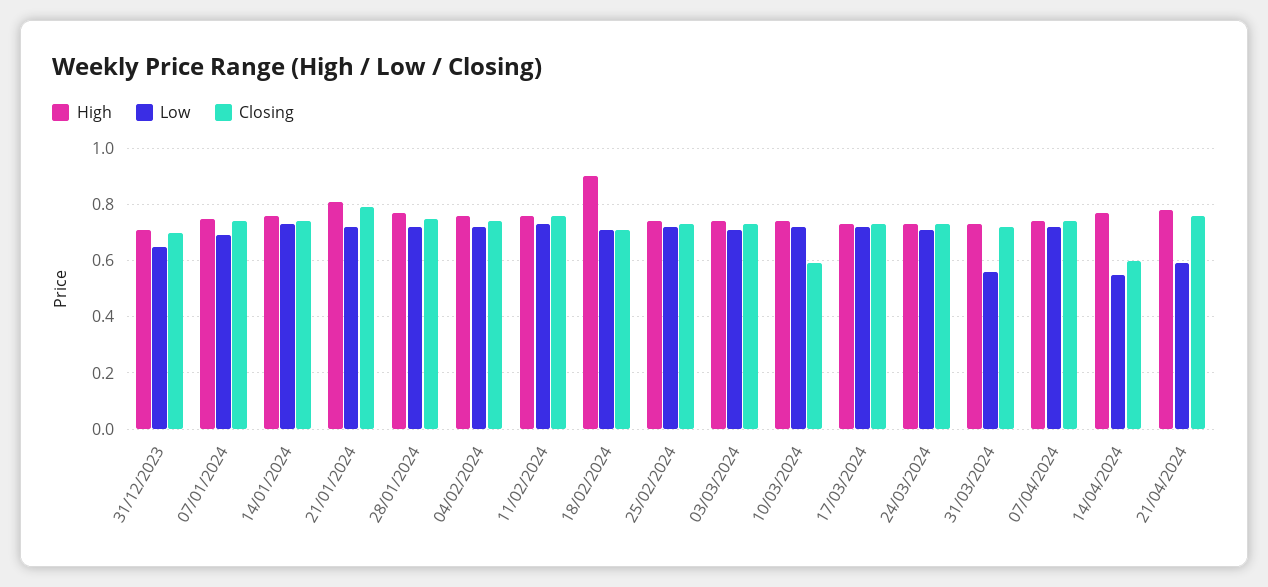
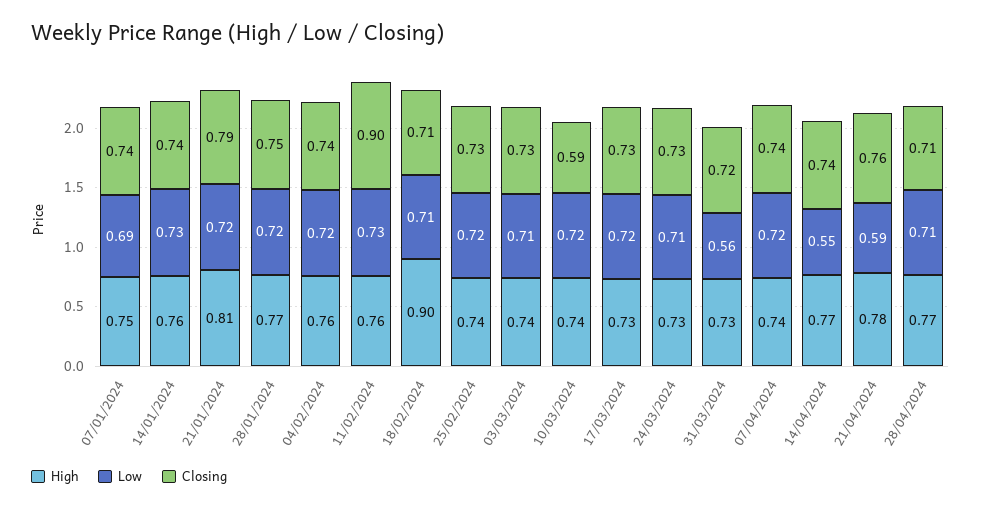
High, 31/12/2023: 0.7 -> none
Low, 31/12/2023: 0.65 -> none
Closing, 31/12/2023: 0.7 -> none
Closing, 11/02/2024: 0.75 -> 0.9
Closing, 14/04/2024: 0.6 -> 0.74
High, 28/04/2024: none -> 0.77
Low, 28/04/2024: none -> 0.71
Closing, 28/04/2024: none -> 0.71

